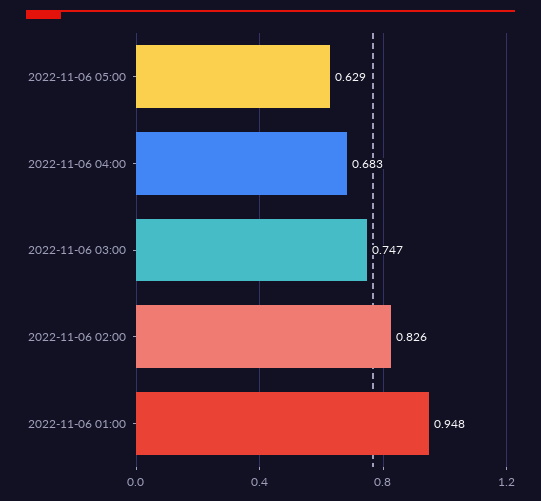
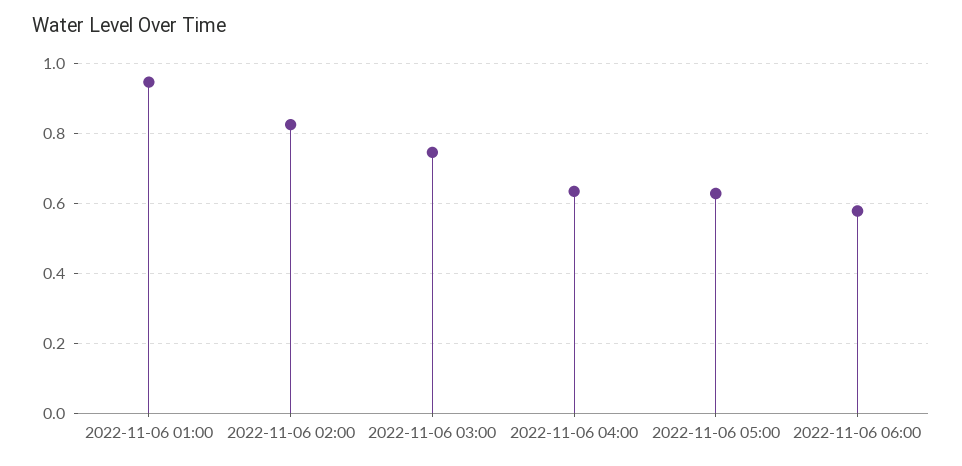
2022-11-06 04:00: 0.683 -> 0.64
2022-11-06 06:00: none -> 0.58

